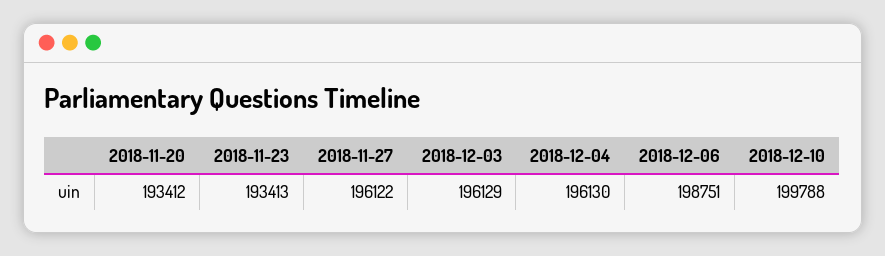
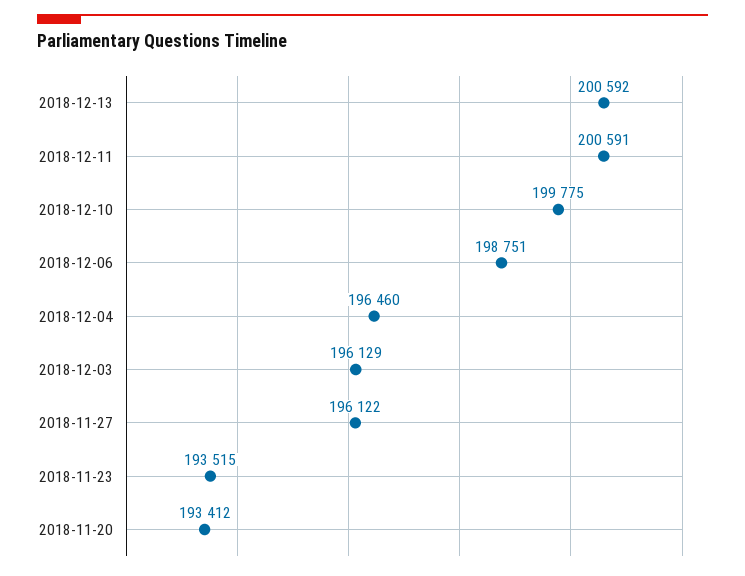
2018-11-23: 193413 -> 193515
2018-12-04: 196130 -> 196460
2018-12-10: 199788 -> 199775
2018-12-13: none -> 200592
2018-12-11: none -> 200591

